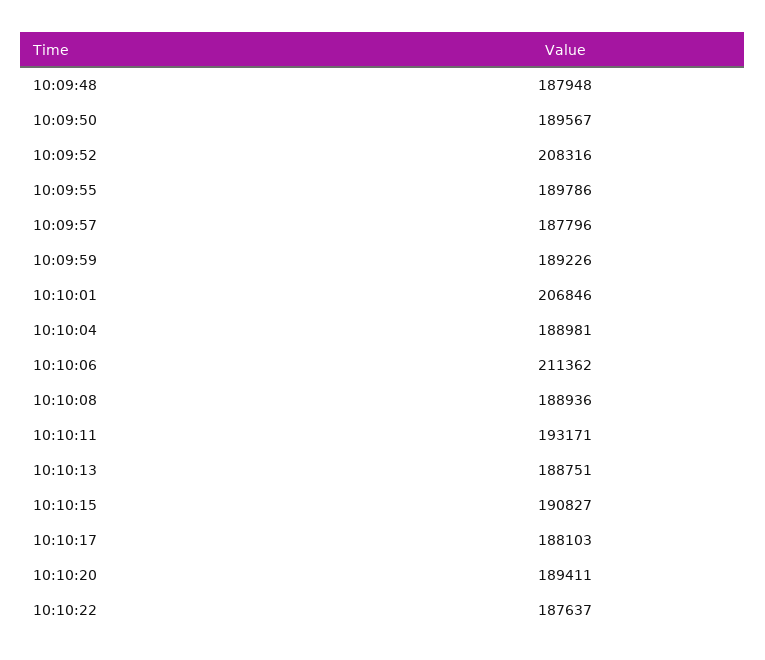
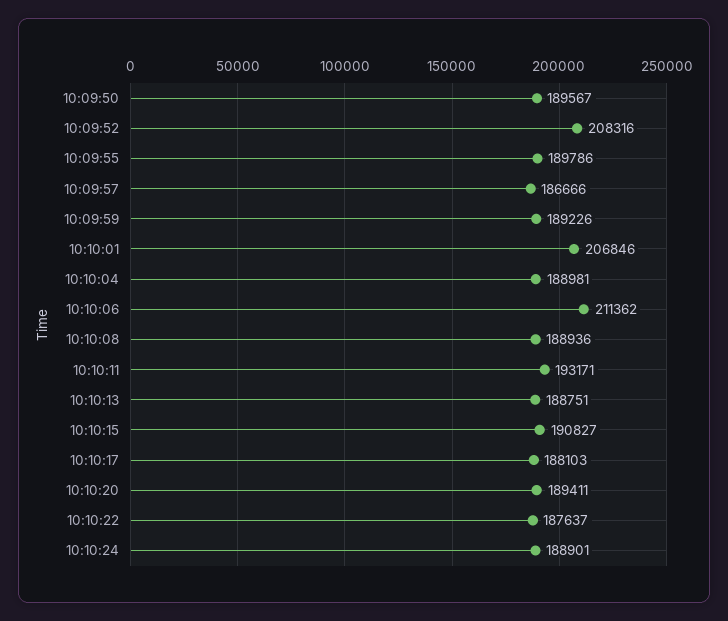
10:09:48: 187948 -> none
10:09:57: 187796 -> 186666
10:10:24: none -> 188901

